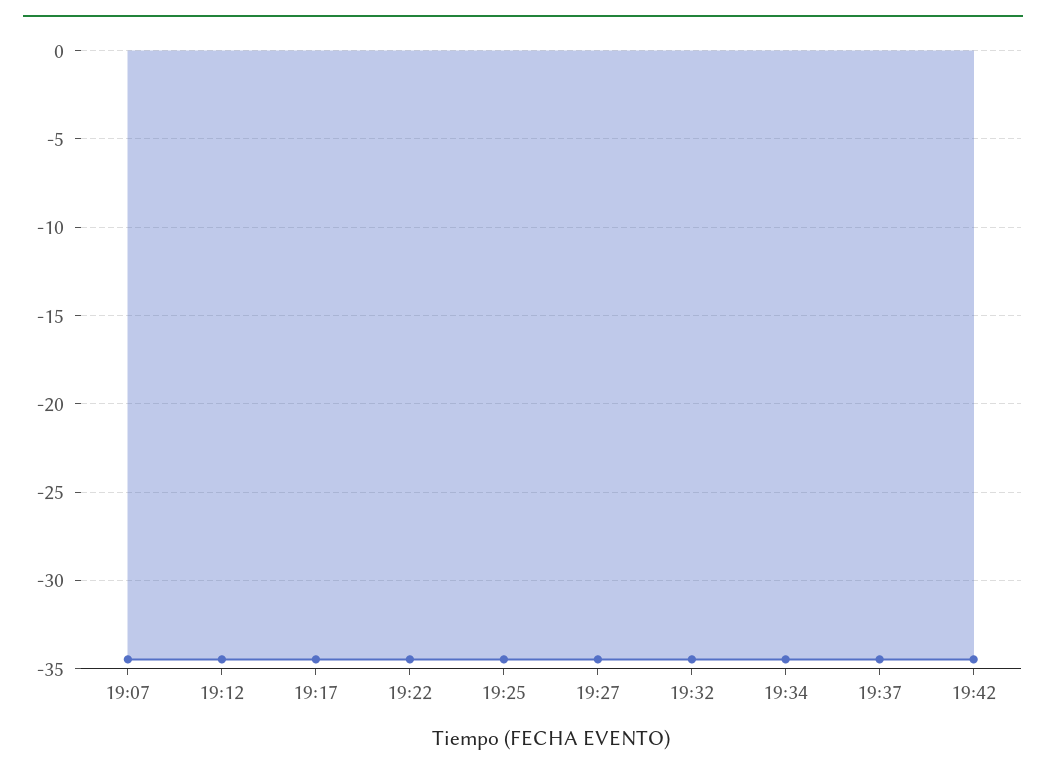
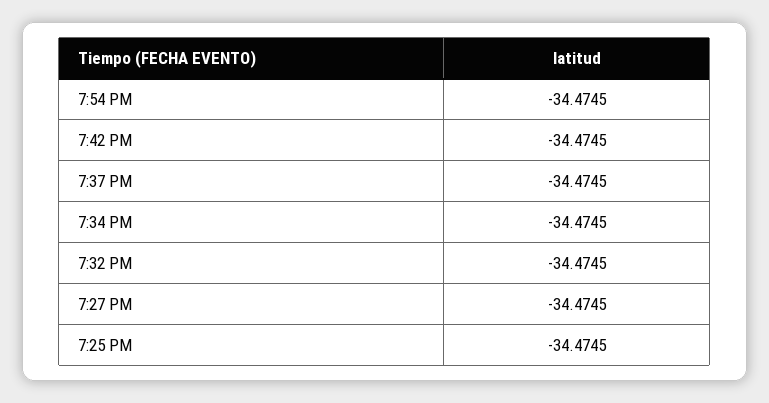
19:07: -34.5 -> none
19:12: -34.5 -> none
19:17: -34.5 -> none
19:22: -34.5 -> none
7:54 PM: none -> -34.4745

